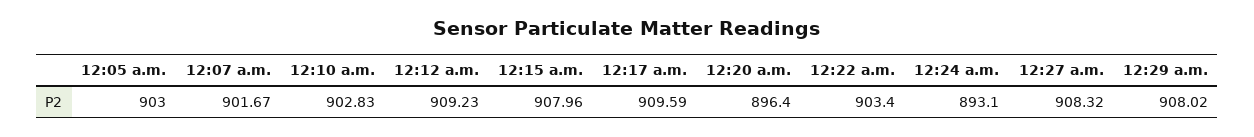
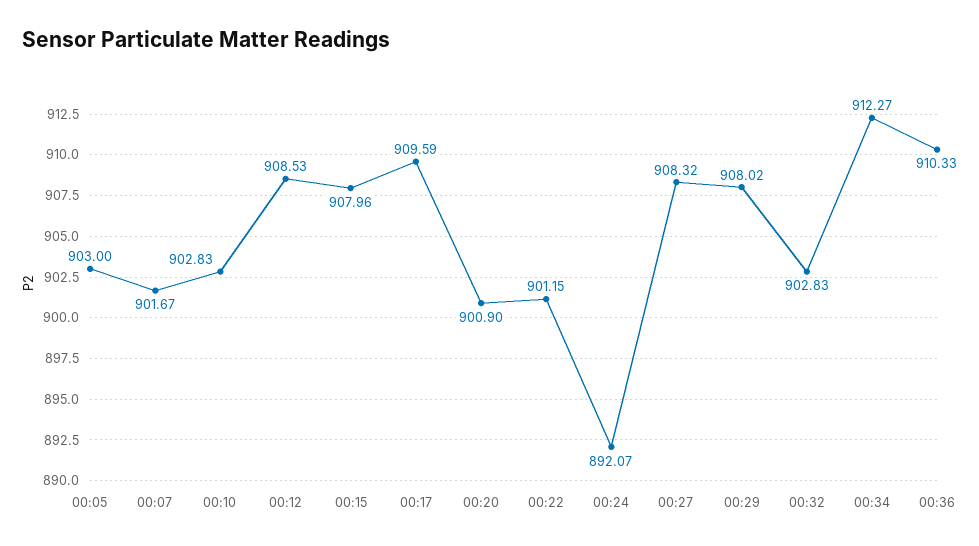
12:12 a.m.: 909.23 -> 908.53
12:20 a.m.: 896.4 -> 900.9
12:22 a.m.: 903.4 -> 901.15
12:24 a.m.: 893.1 -> 892.07
00:32: none -> 902.83
00:34: none -> 912.27
00:36: none -> 910.33

